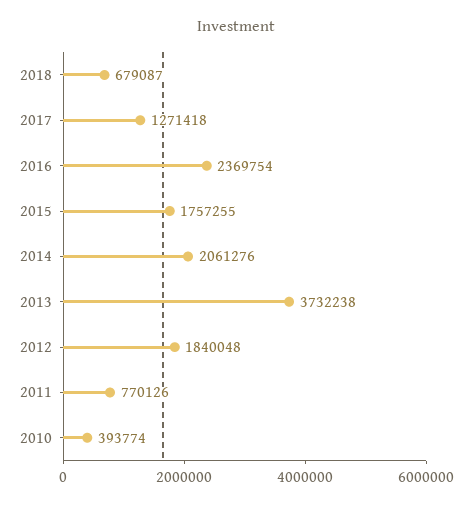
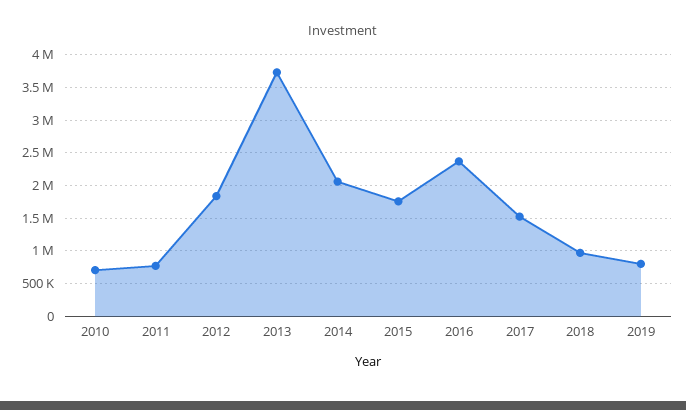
2018: 679087 -> 1000000
2017: 1271418 -> 1500000
2010: 393774 -> 700000
2019: none -> 800000

